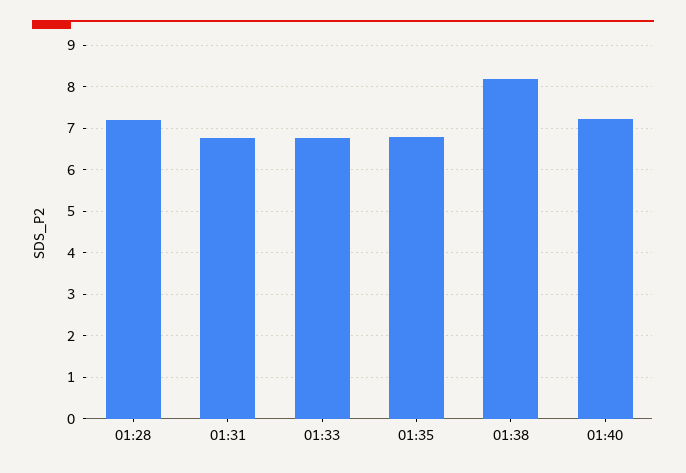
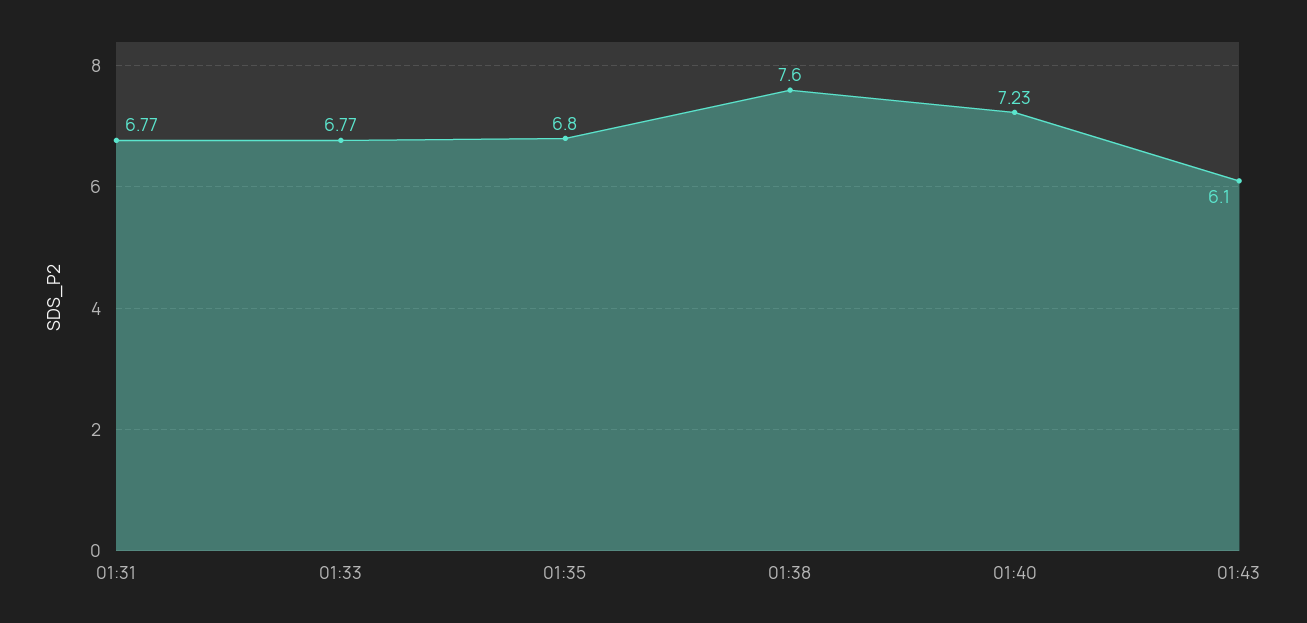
01:28: 7.2 -> none
01:38: 8.2 -> 7.6
01:43: none -> 6.1

